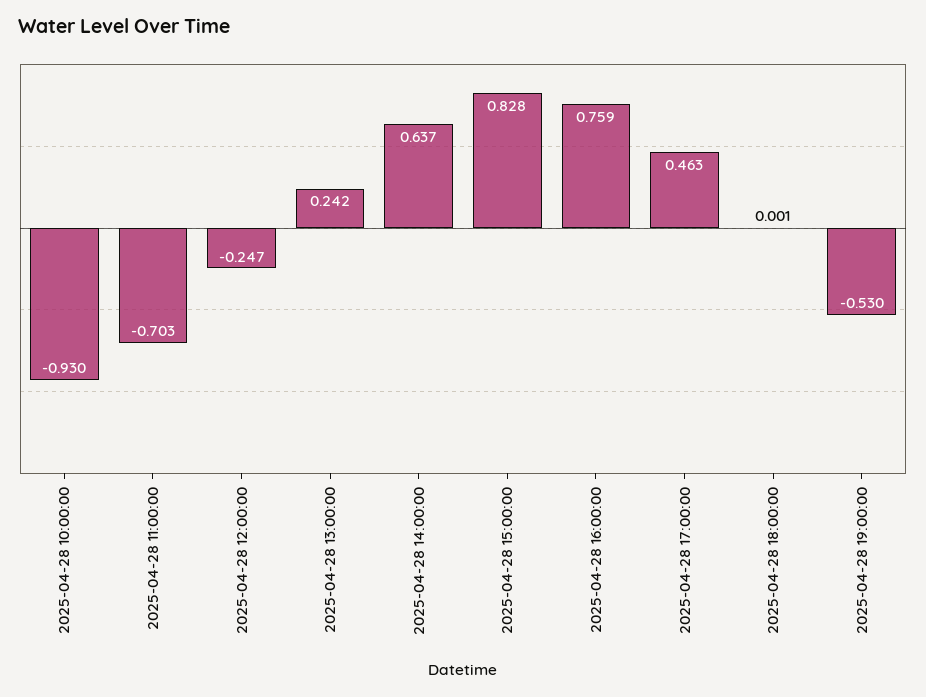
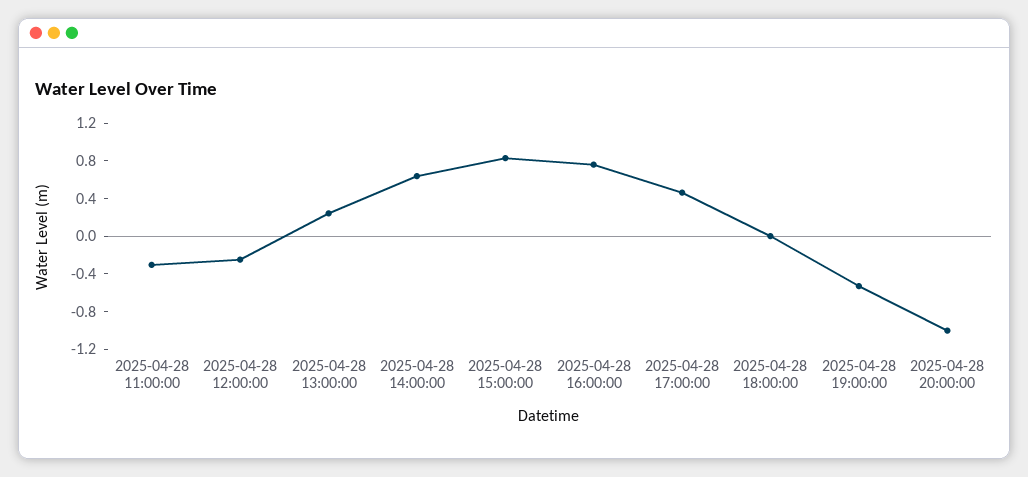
2025-04-28 10:00:00: -0.93 -> none
2025-04-28 11:00:00: -0.703 -> -0.3
2025-04-28 20:00:00: none -> -1

